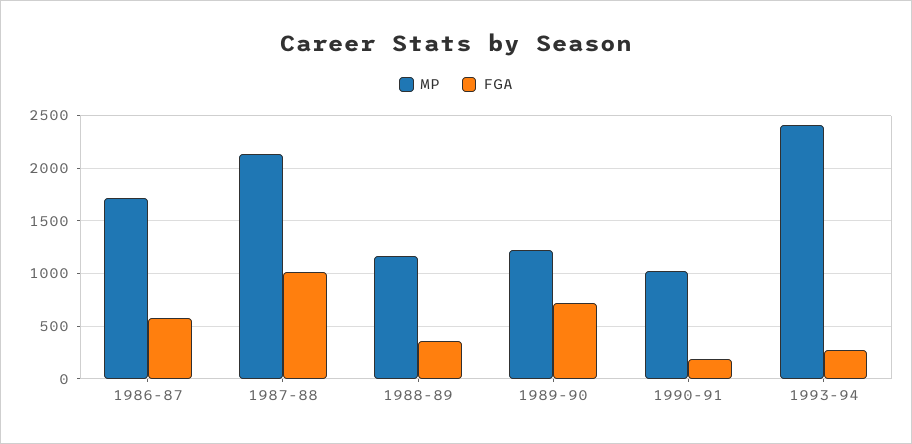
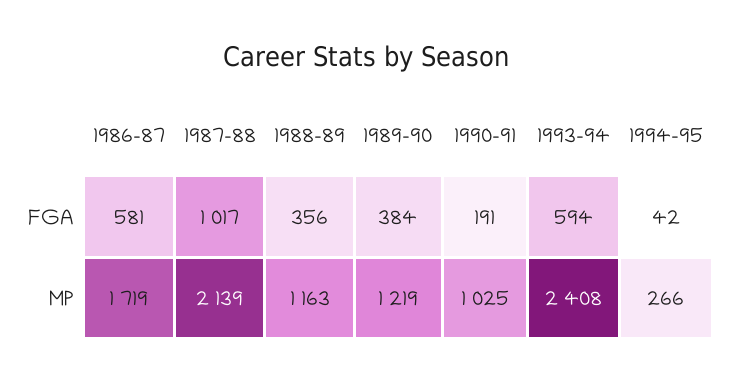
FGA, 1989-90: 700 -> 384
FGA, 1993-94: 300 -> 594
FGA, 1994-95: none -> 42
MP, 1994-95: none -> 266

